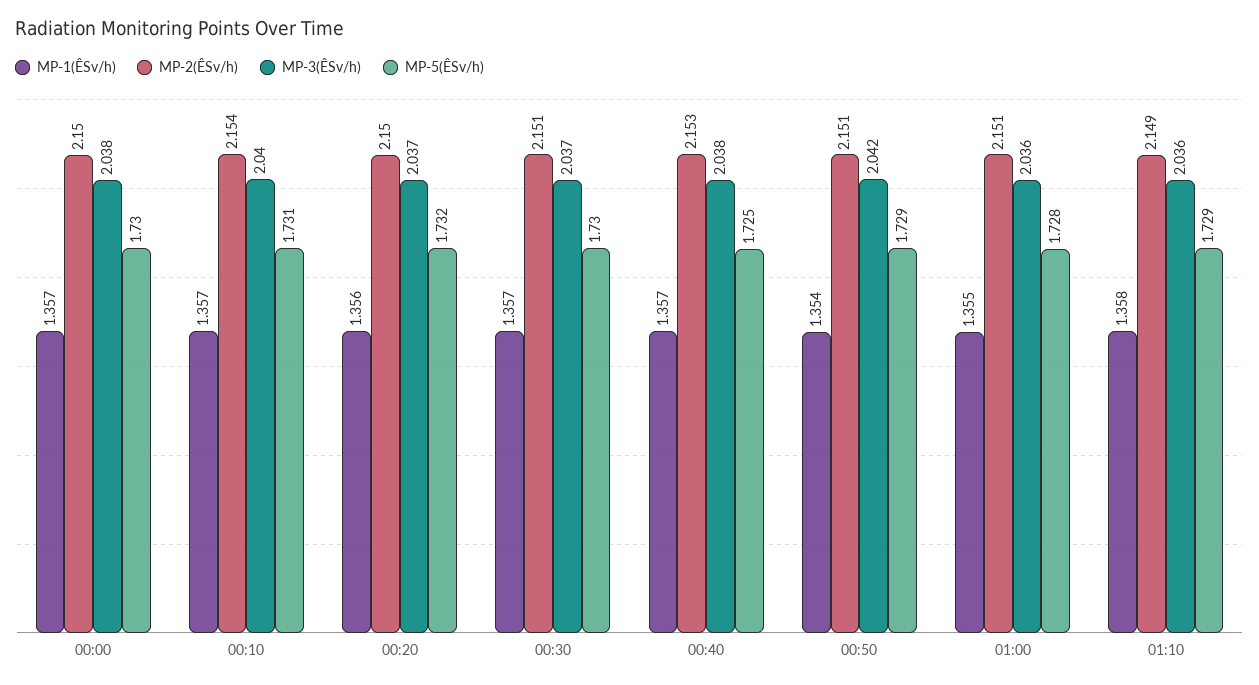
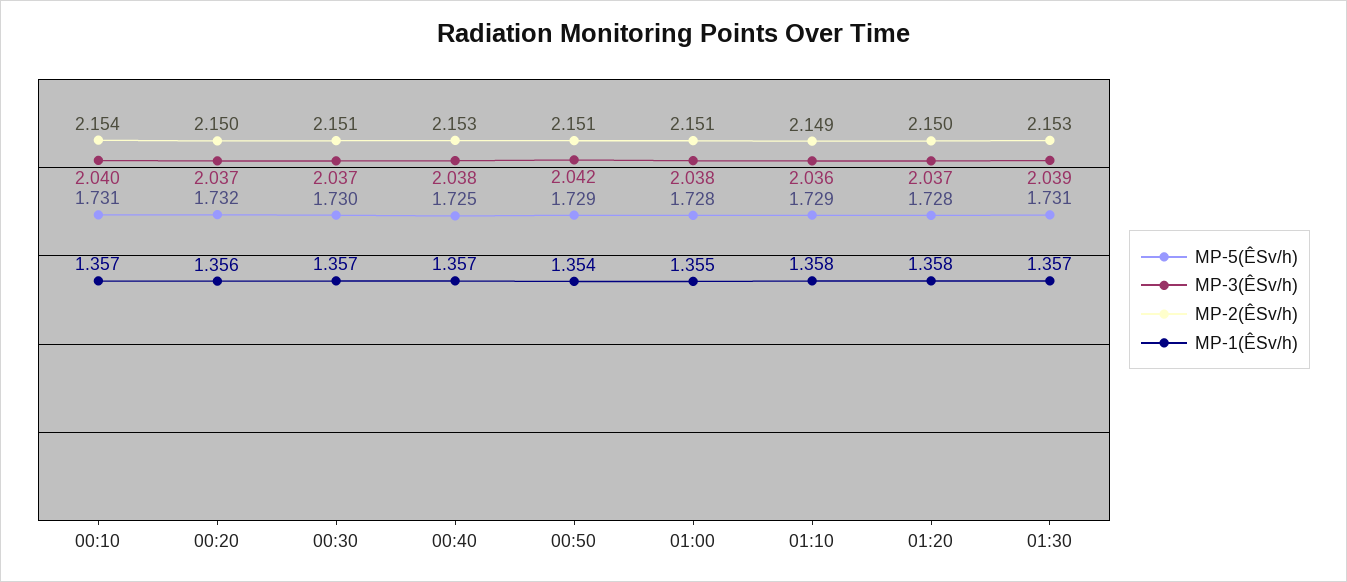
MP-1(ÊSv/h), 00:00: 1.357 -> none
MP-2(ÊSv/h), 00:00: 2.15 -> none
MP-3(ÊSv/h), 00:00: 2.038 -> none
MP-5(ÊSv/h), 00:00: 1.73 -> none
MP-3(ÊSv/h), 01:00: 2.036 -> 2.038
MP-5(ÊSv/h), 01:20: none -> 1.728
MP-3(ÊSv/h), 01:20: none -> 2.037
MP-2(ÊSv/h), 01:20: none -> 2.15
MP-1(ÊSv/h), 01:20: none -> 1.358
MP-5(ÊSv/h), 01:30: none -> 1.731
MP-3(ÊSv/h), 01:30: none -> 2.039
MP-2(ÊSv/h), 01:30: none -> 2.153
MP-1(ÊSv/h), 01:30: none -> 1.357

